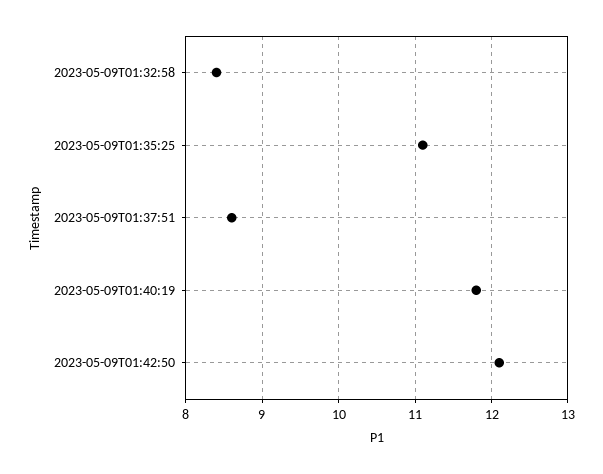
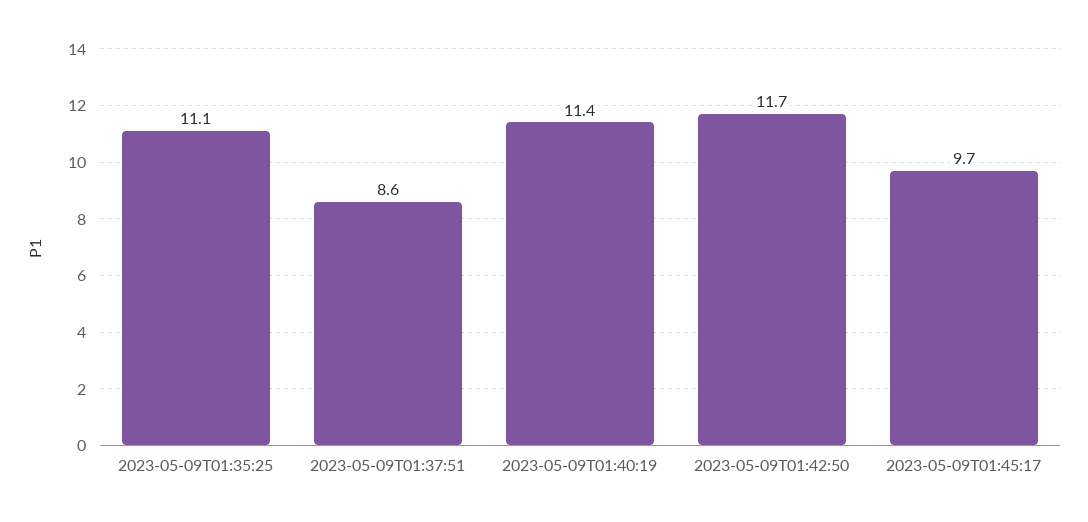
2023-05-09T01:32:58: 8.4 -> none
2023-05-09T01:40:19: 11.8 -> 11.4
2023-05-09T01:42:50: 12.1 -> 11.7
2023-05-09T01:45:17: none -> 9.7

